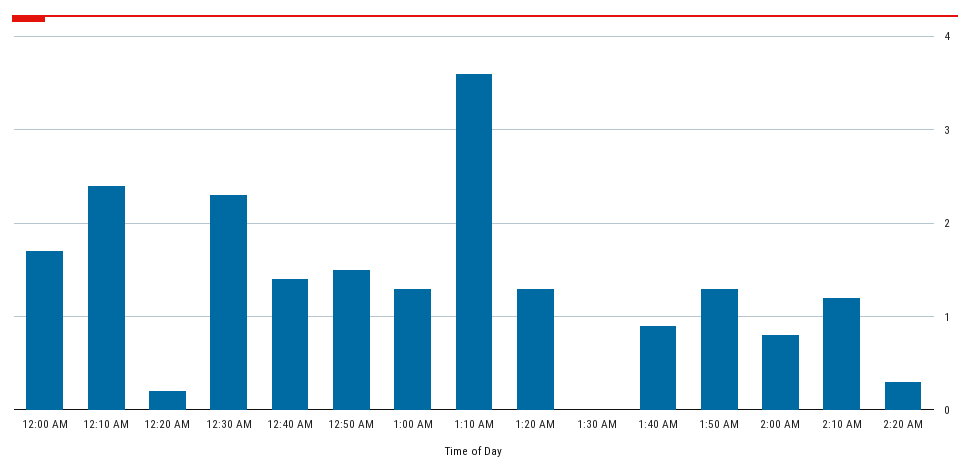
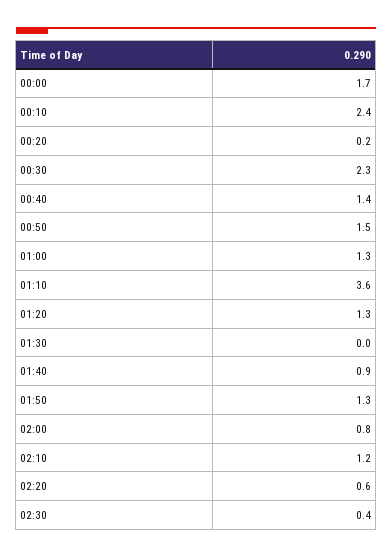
2:20 AM: 0.3 -> 0.6
02:30: none -> 0.4

